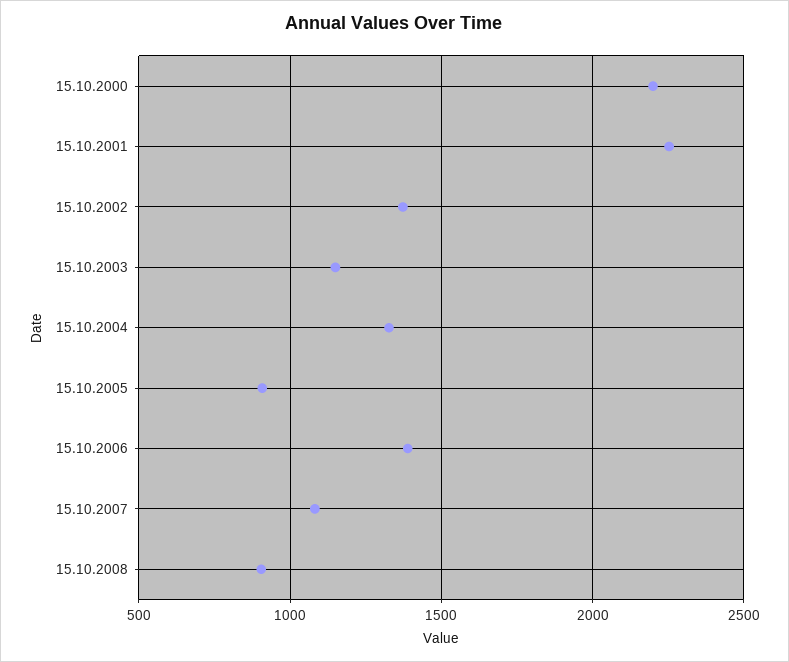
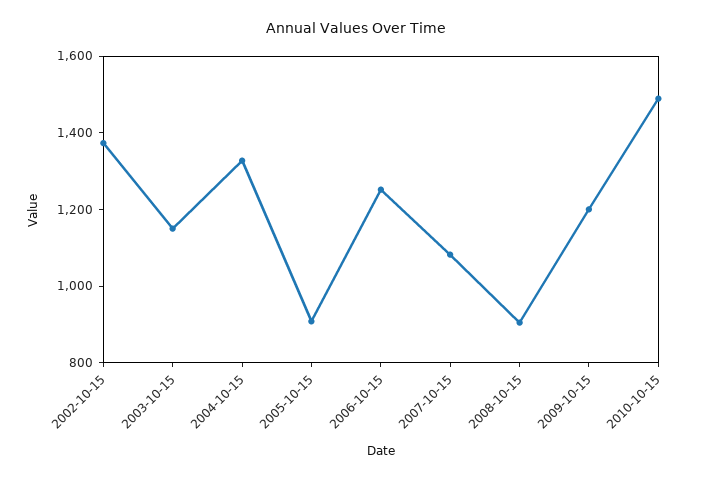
15.10.2000: 2200 -> none
15.10.2001: 2250 -> none
15.10.2006: 1400 -> 1250
2009-10-15: none -> 1200
2010-10-15: none -> 1500

